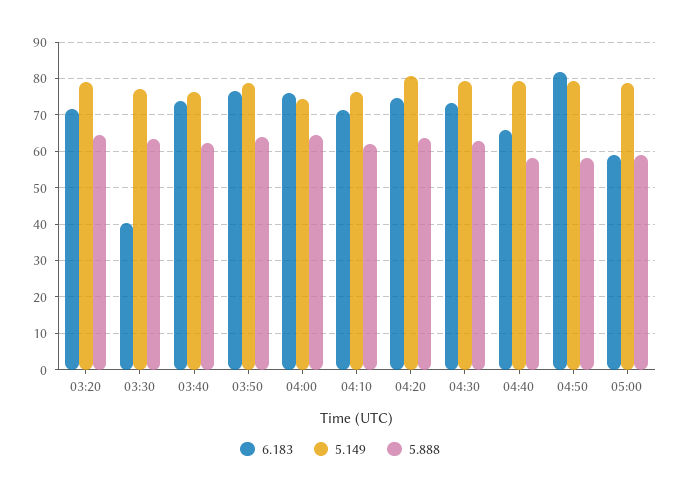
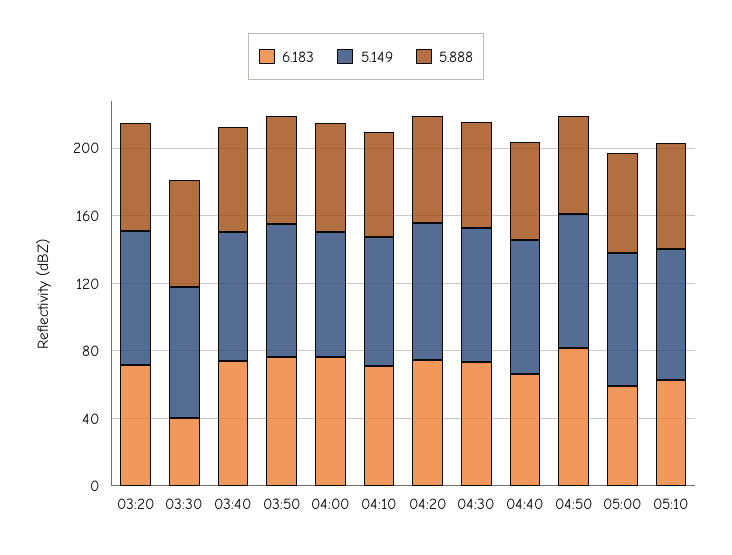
6.183, 05:10: none -> 60
5.149, 05:10: none -> 80
5.888, 05:10: none -> 60

